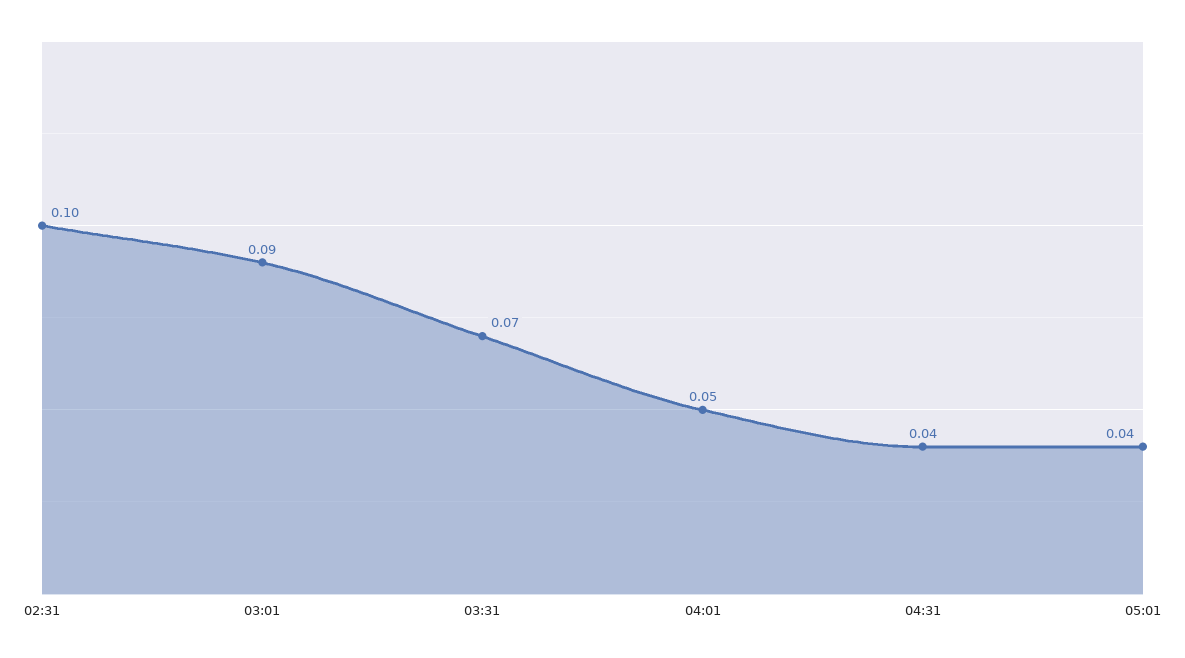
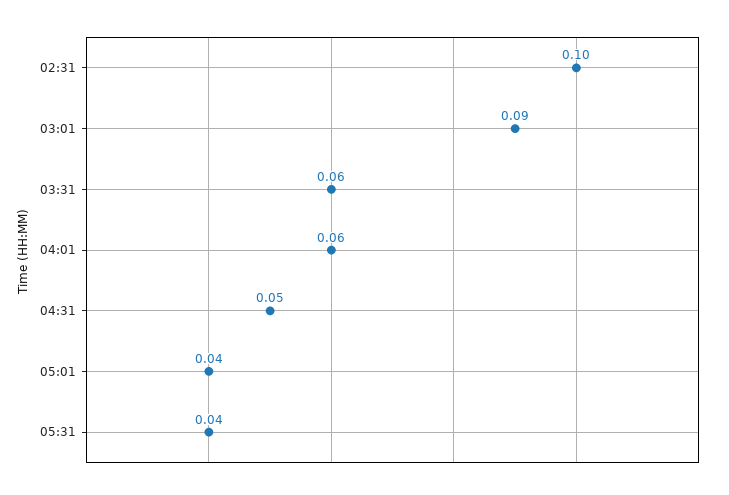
03:31: 0.07 -> 0.06
04:01: 0.05 -> 0.06
04:31: 0.04 -> 0.05
05:31: none -> 0.04

